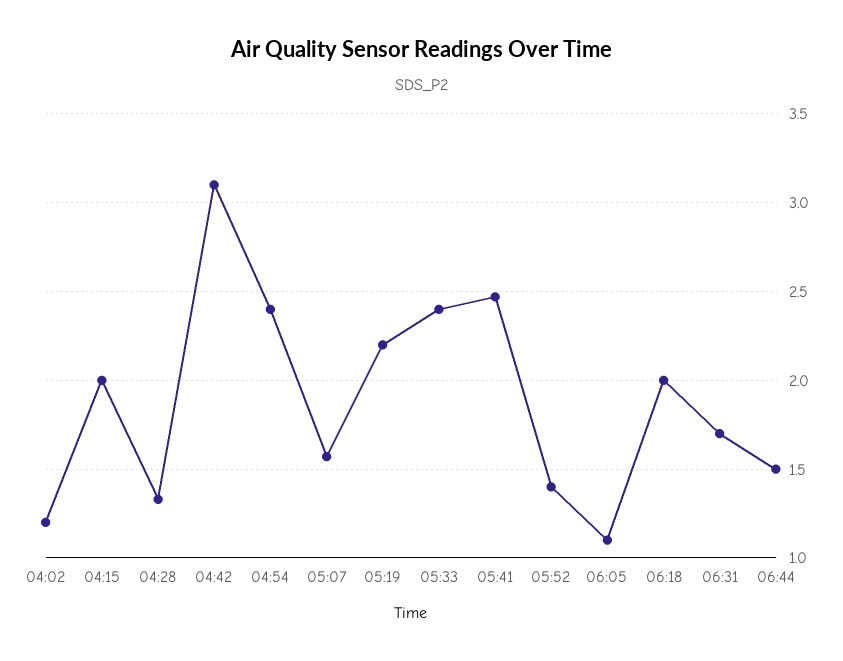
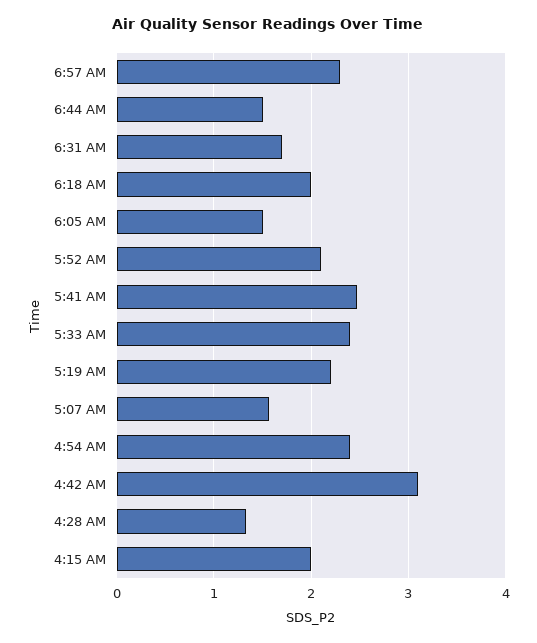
04:02: 1.2 -> none
05:52: 1.4 -> 2.1
06:05: 1.1 -> 1.5
6:57 AM: none -> 2.3

